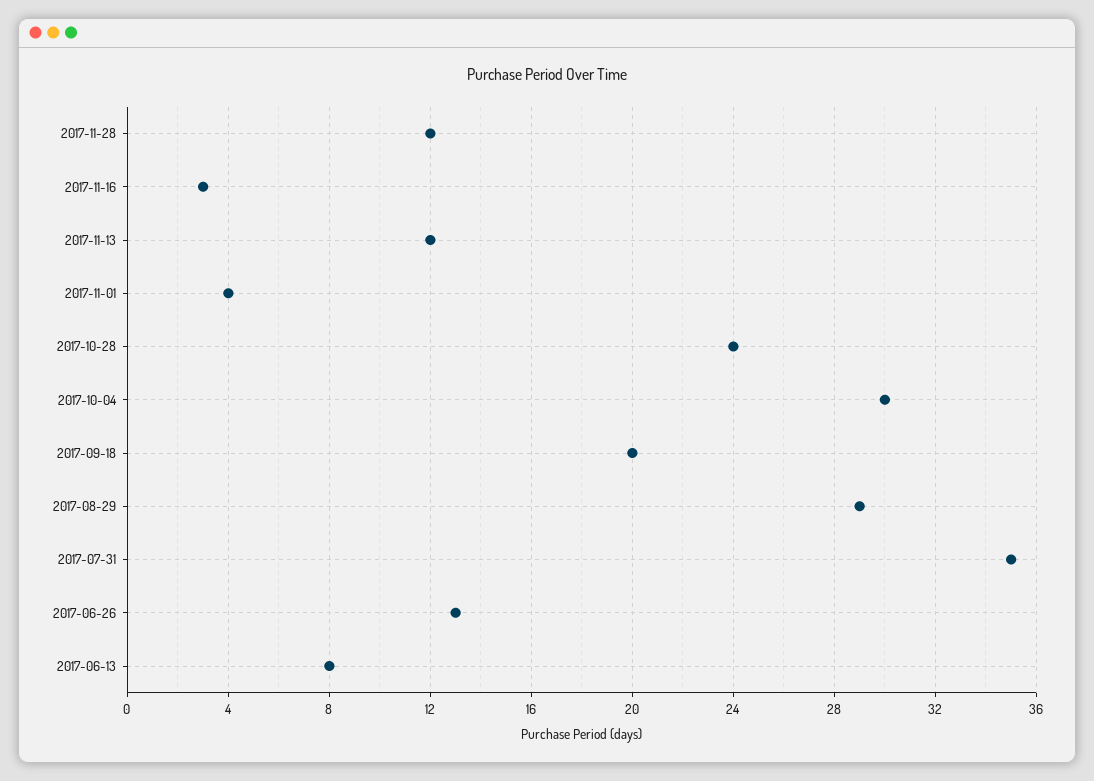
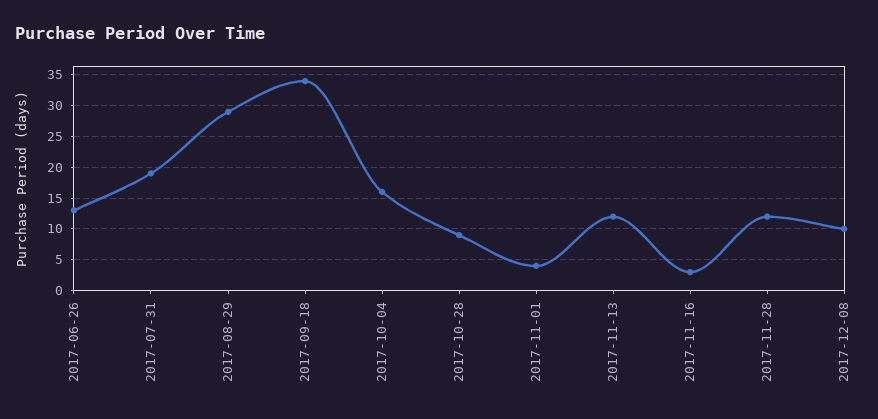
2017-10-28: 24 -> 9
2017-10-04: 30 -> 16
2017-09-18: 20 -> 34
2017-07-31: 35 -> 19
2017-06-13: 8 -> none
2017-12-08: none -> 10

